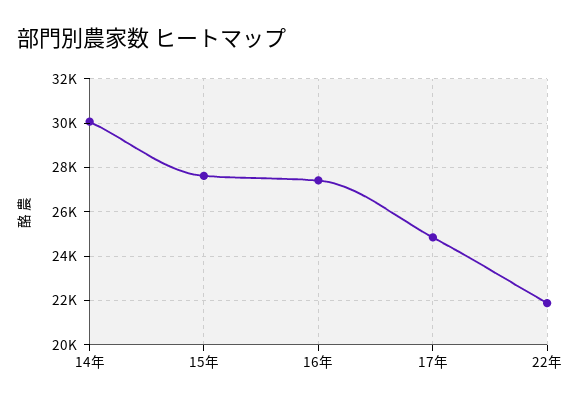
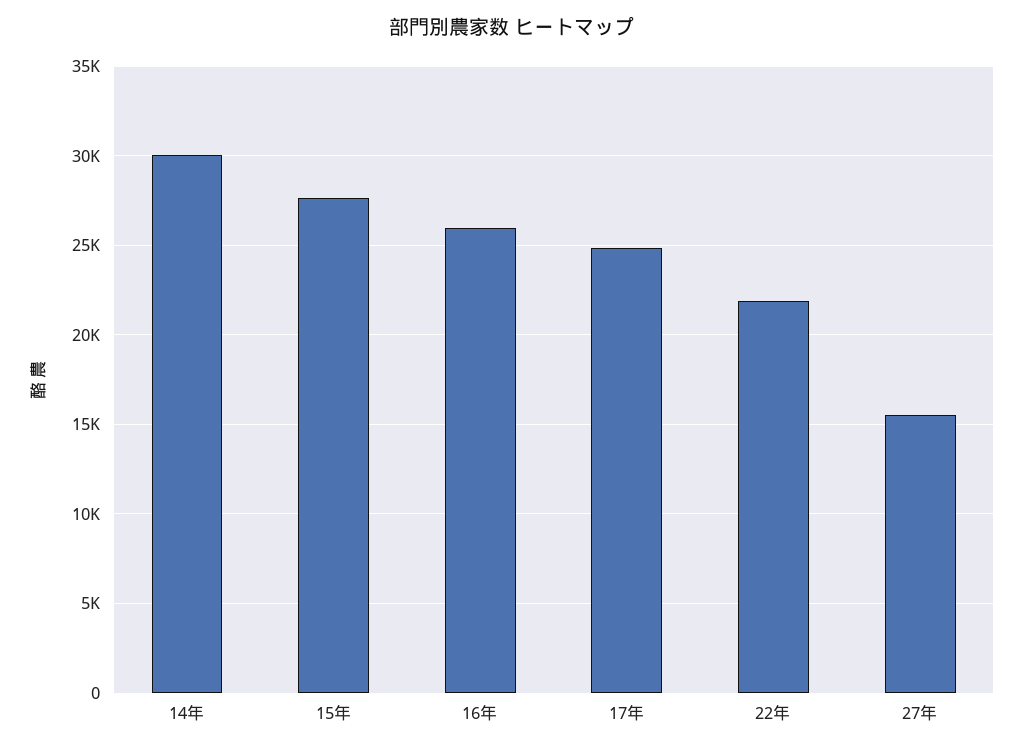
16年: 27500 -> 26000
27年: none -> 15500

